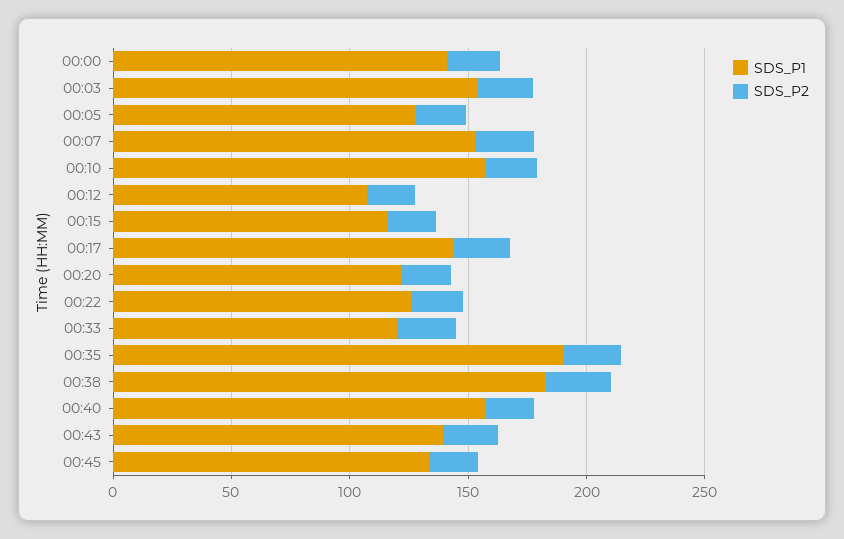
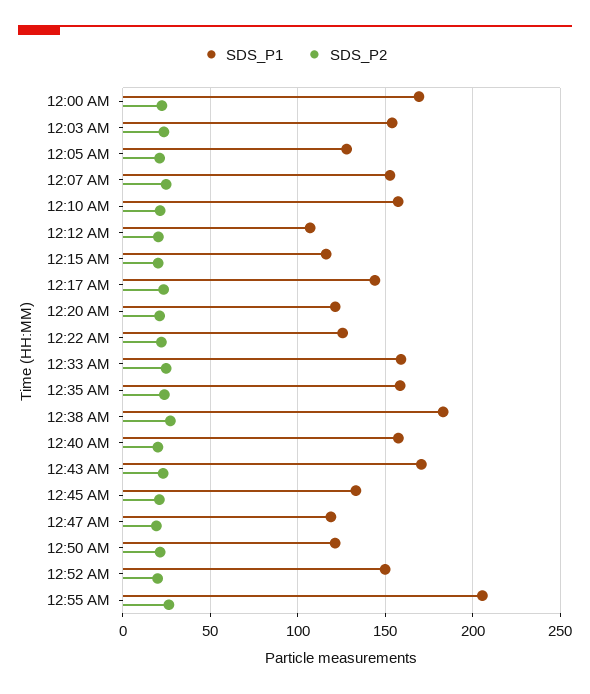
SDS_P1, 00:00: 140 -> 170
SDS_P1, 00:33: 120 -> 160
SDS_P1, 00:35: 190 -> 160
SDS_P1, 00:43: 140 -> 170
SDS_P1, 12:47 AM: none -> 120
SDS_P2, 12:47 AM: none -> 20
SDS_P1, 12:50 AM: none -> 120
SDS_P2, 12:50 AM: none -> 20
SDS_P1, 12:52 AM: none -> 150
SDS_P2, 12:52 AM: none -> 20
SDS_P1, 12:55 AM: none -> 205
SDS_P2, 12:55 AM: none -> 25

